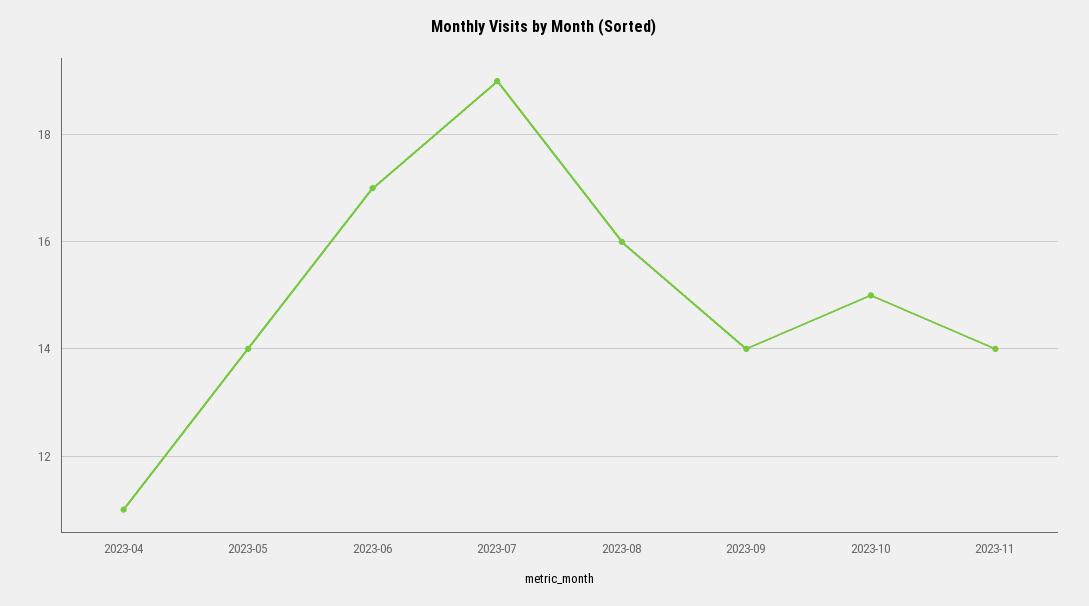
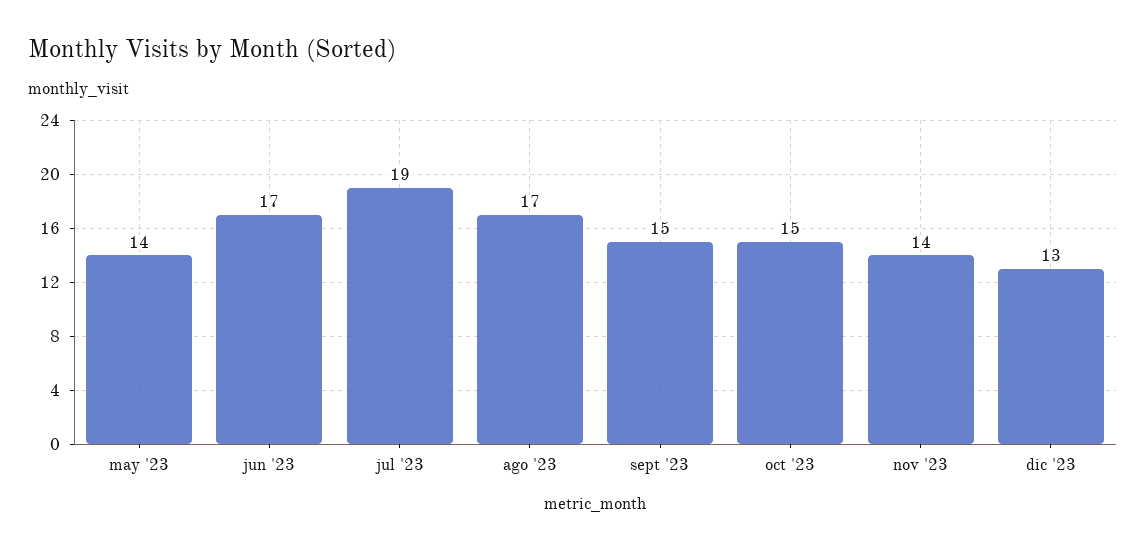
2023-04: 11 -> none
2023-08: 16 -> 17
2023-09: 14 -> 15
dic '23: none -> 13

